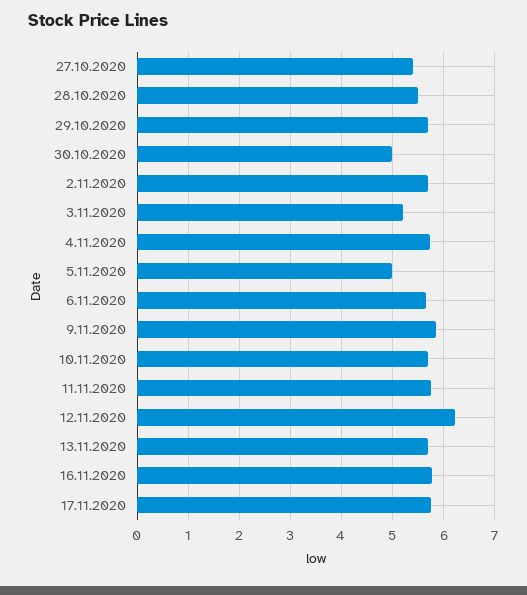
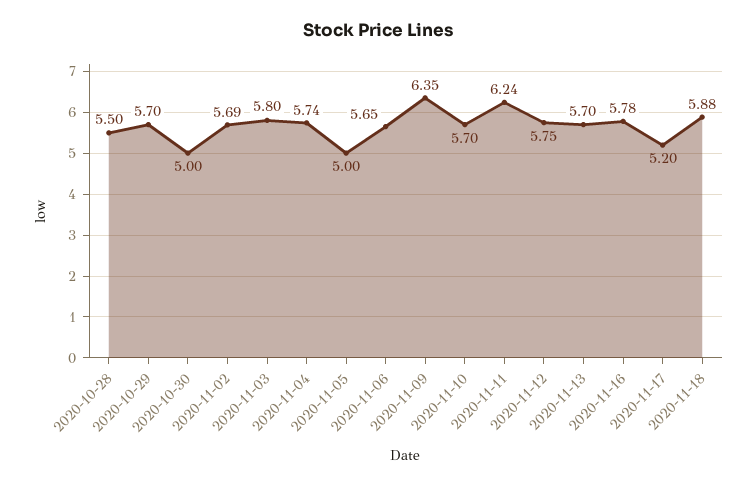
27.10.2020: 5.4 -> none
3.11.2020: 5.2 -> 5.8
9.11.2020: 5.8 -> 6.35
11.11.2020: 5.8 -> 6.24
12.11.2020: 6.2 -> 5.75
17.11.2020: 5.8 -> 5.2
2020-11-18: none -> 5.88

